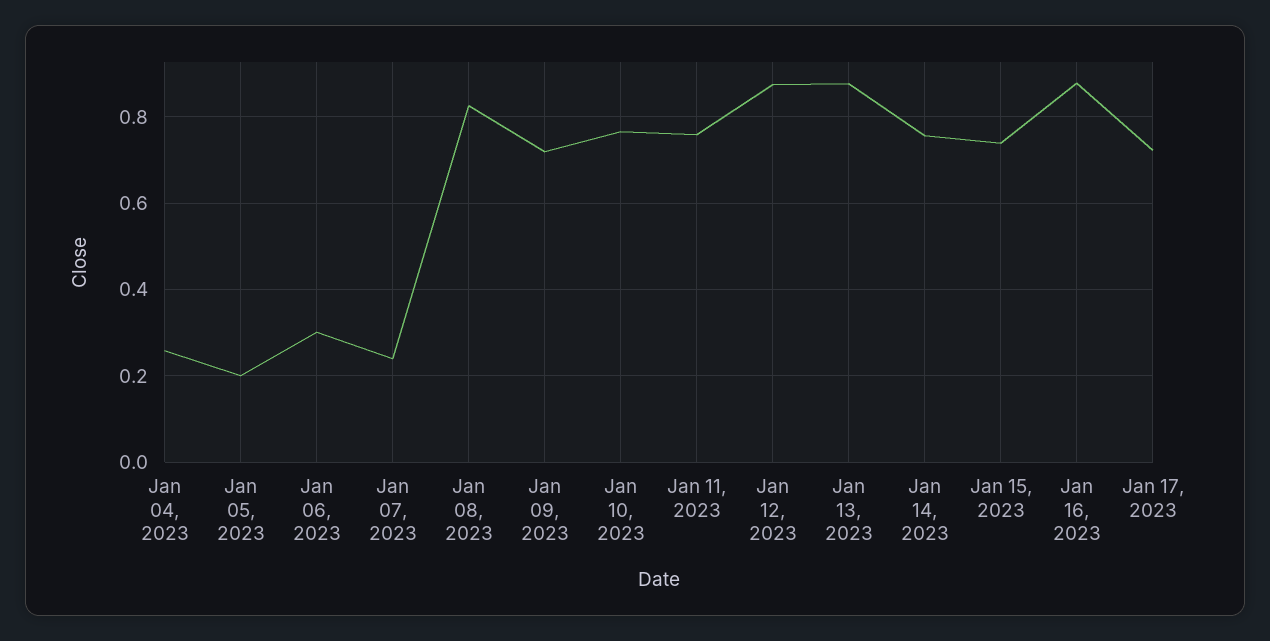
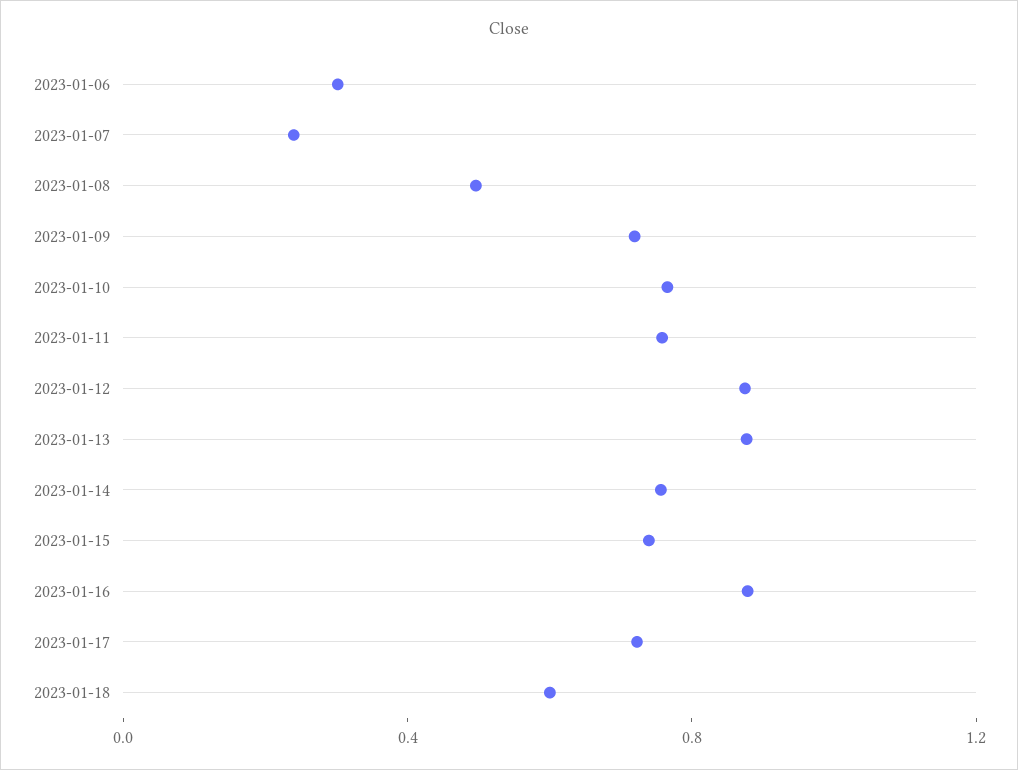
Jan 04, 2023: 0.26 -> none
Jan 05, 2023: 0.2 -> none
Jan 08, 2023: 0.82 -> 0.5
2023-01-18: none -> 0.6

